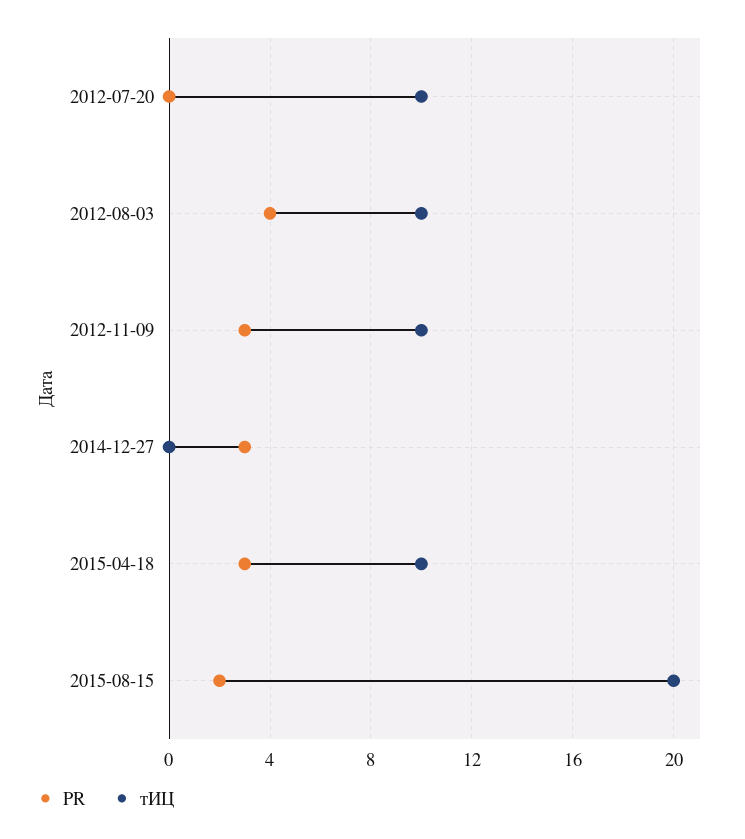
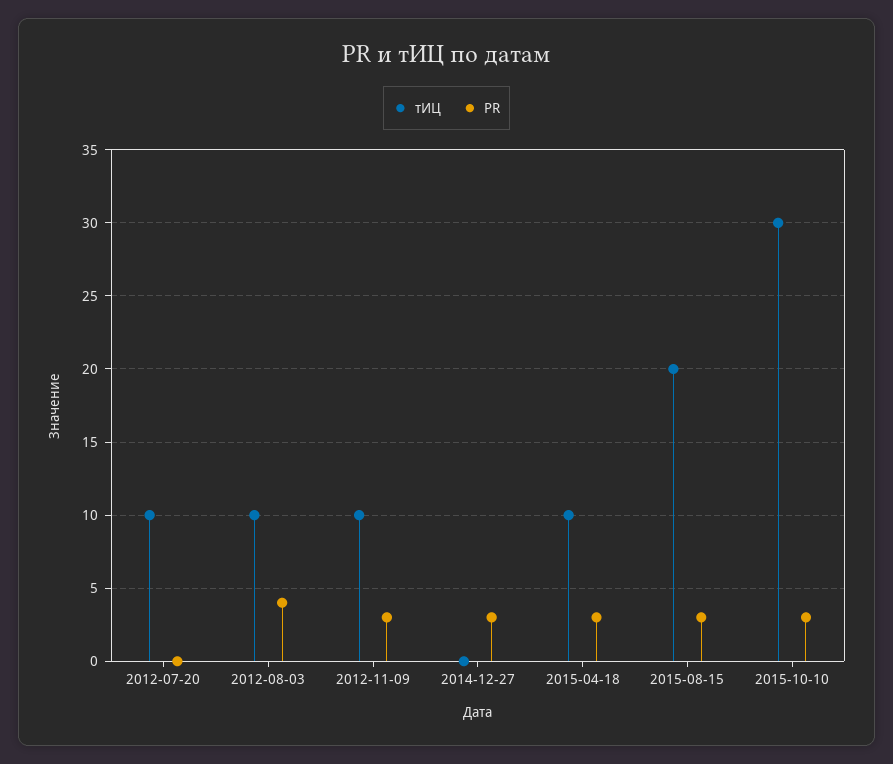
PR, 2015-08-15: 2 -> 3
тИЦ, 2015-10-10: none -> 30
PR, 2015-10-10: none -> 3

